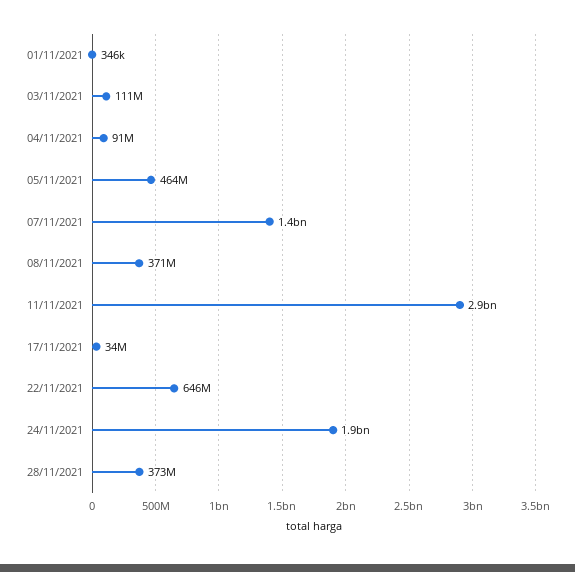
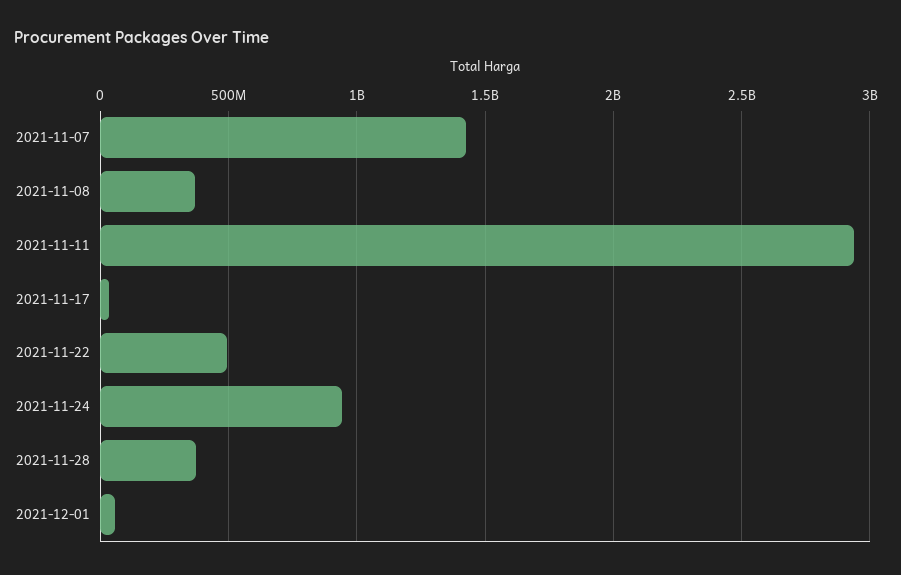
01/11/2021: 346000 -> none
03/11/2021: 111000000 -> none
04/11/2021: 91000000 -> none
05/11/2021: 464000000 -> none
22/11/2021: 646000000 -> 500000000
24/11/2021: 1900000000 -> 950000000
2021-12-01: none -> 50000000

